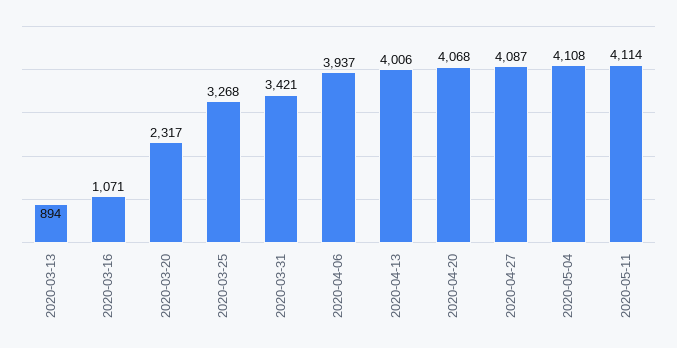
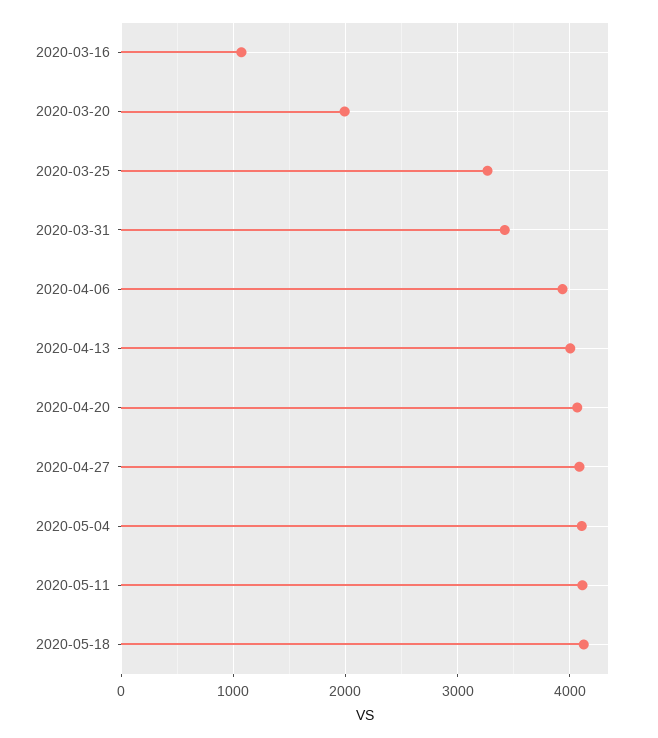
2020-03-13: 894 -> none
2020-03-20: 2317 -> 2000
2020-05-18: none -> 4100

